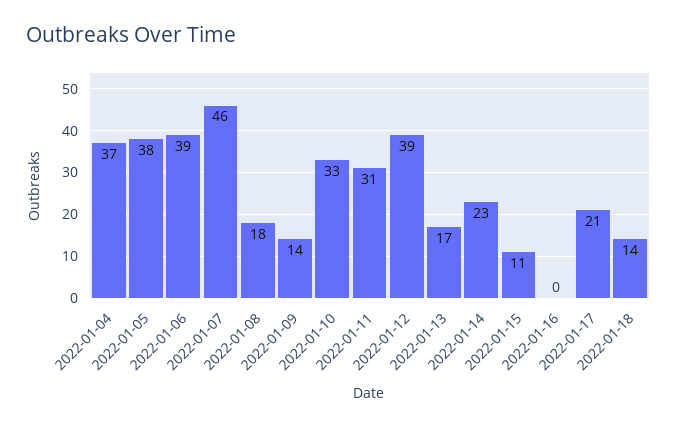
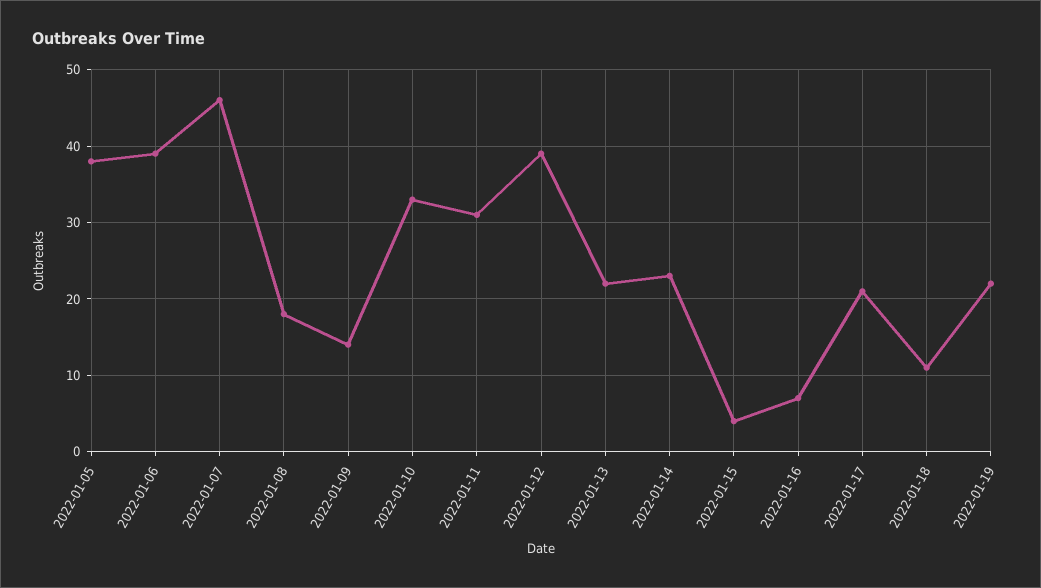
2022-01-04: 37 -> none
2022-01-13: 17 -> 22
2022-01-15: 11 -> 4
2022-01-16: 0 -> 7
2022-01-18: 14 -> 11
2022-01-19: none -> 22

